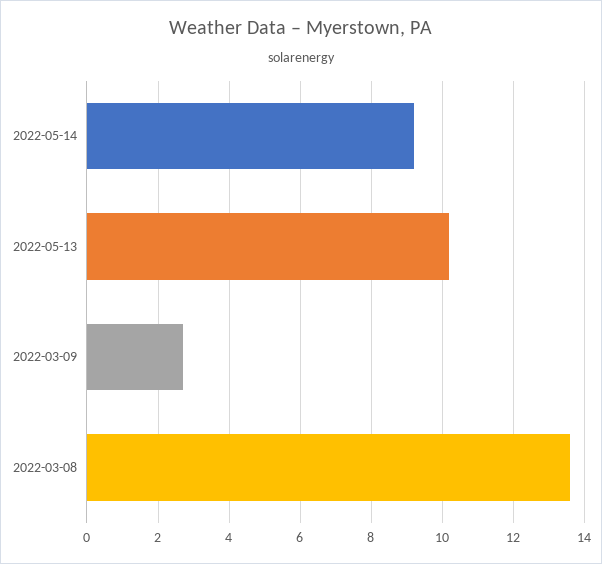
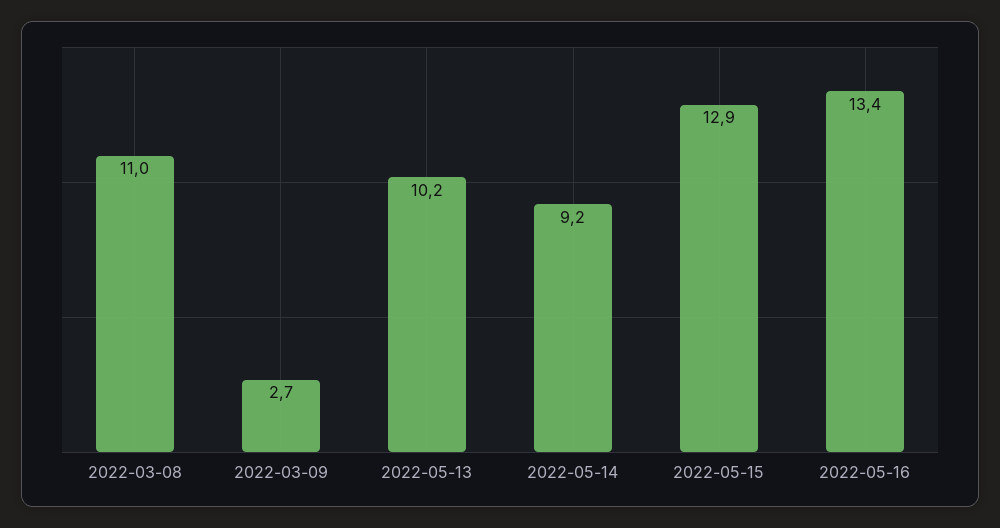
2022-03-08: 13.5 -> 11
2022-05-15: none -> 12.9
2022-05-16: none -> 13.4

